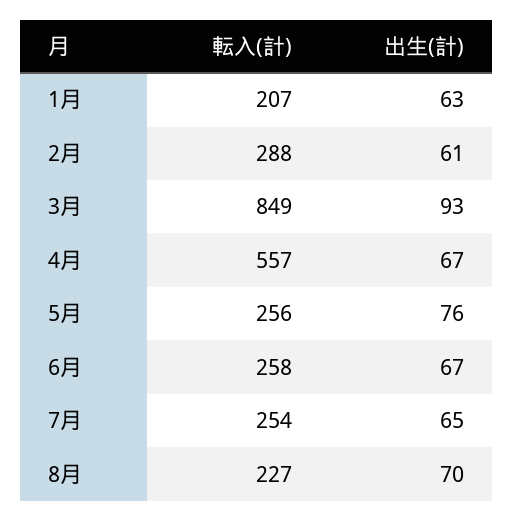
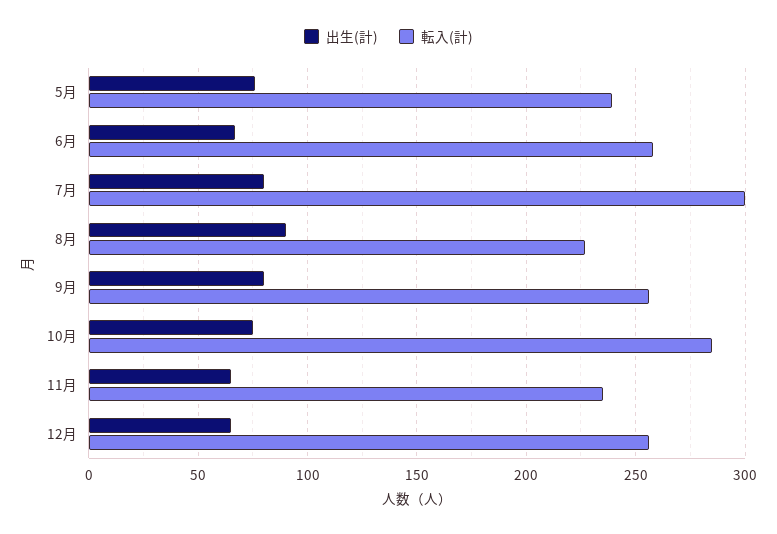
転入(計), 1月: 207 -> none
出生(計), 1月: 63 -> none
転入(計), 2月: 288 -> none
出生(計), 2月: 61 -> none
転入(計), 3月: 849 -> none
出生(計), 3月: 93 -> none
転入(計), 4月: 557 -> none
出生(計), 4月: 67 -> none
転入(計), 5月: 256 -> 240
転入(計), 7月: 254 -> 300
出生(計), 7月: 65 -> 80
出生(計), 8月: 70 -> 90
出生(計), 9月: none -> 80
転入(計), 9月: none -> 255
出生(計), 10月: none -> 75
転入(計), 10月: none -> 285
出生(計), 11月: none -> 65
転入(計), 11月: none -> 235
出生(計), 12月: none -> 65
転入(計), 12月: none -> 255

